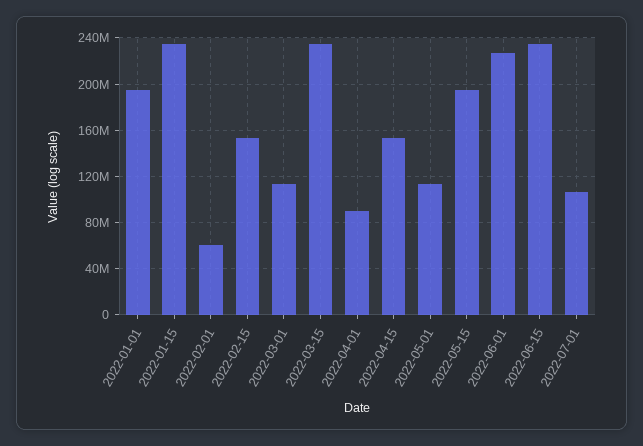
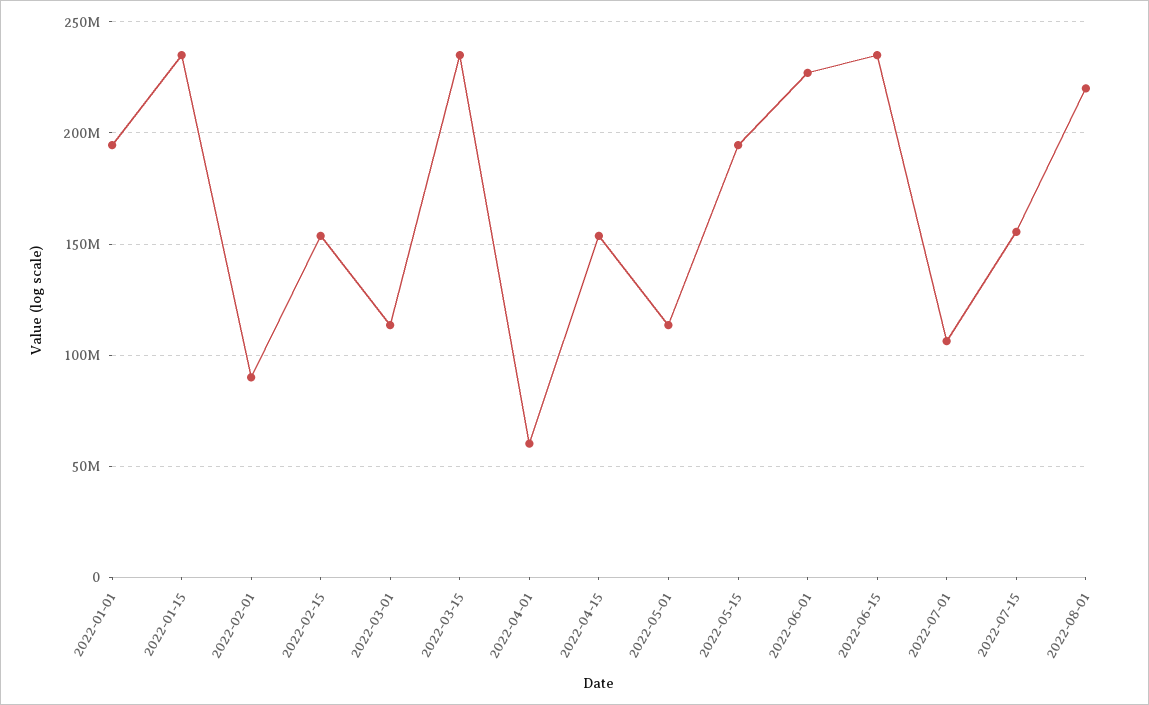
2022-02-01: 60000000 -> 90000000
2022-04-01: 90000000 -> 60000000
2022-07-15: none -> 155000000
2022-08-01: none -> 220000000

